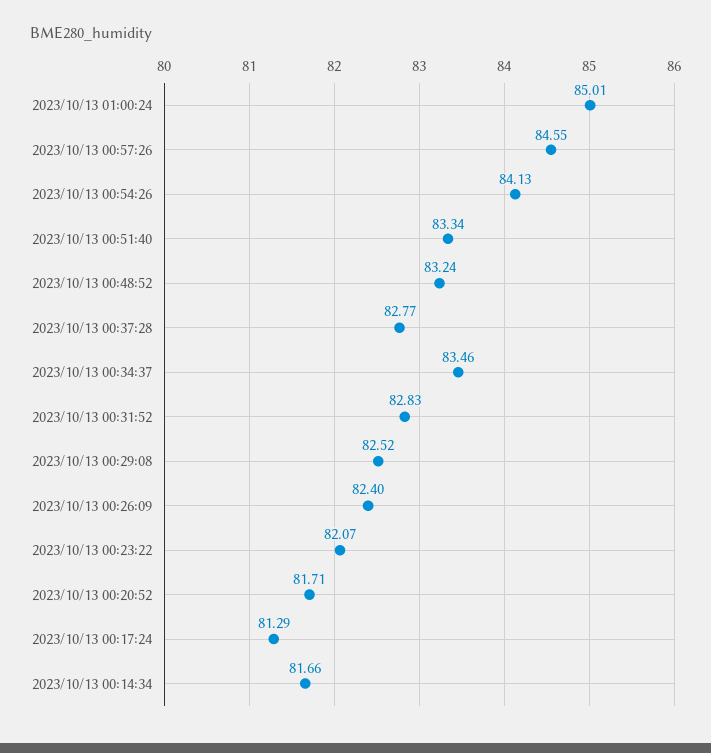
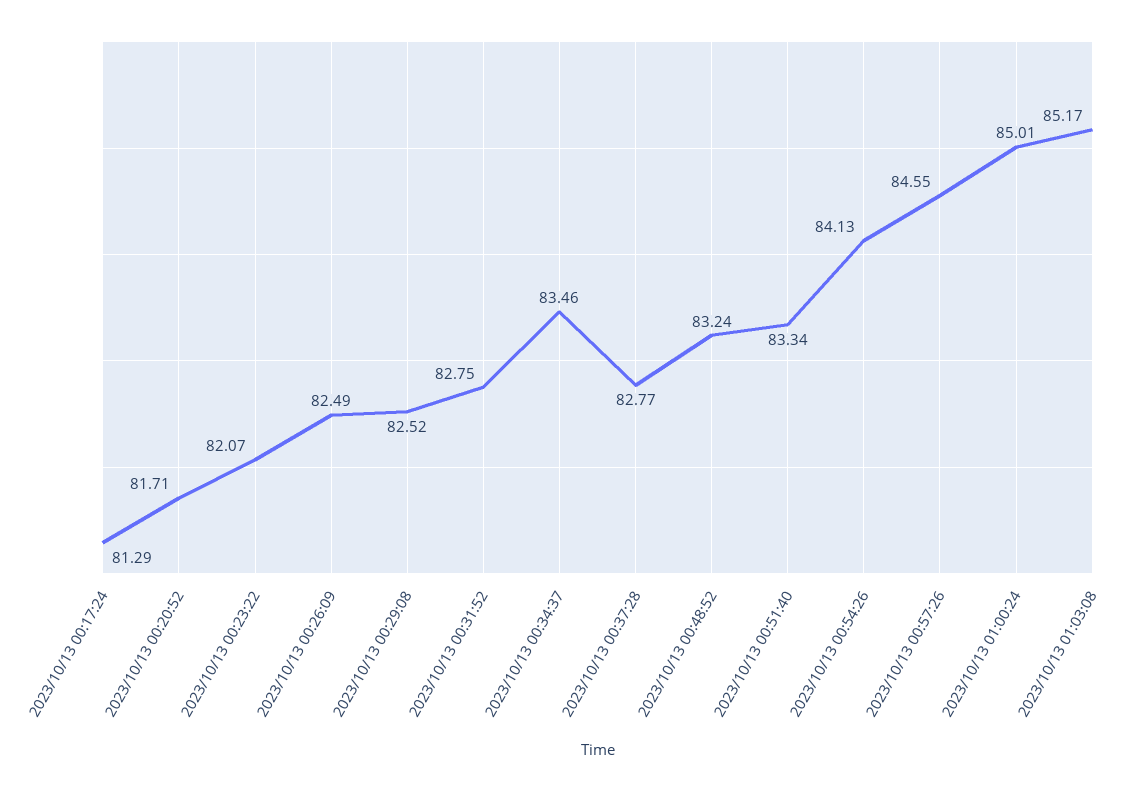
2023/10/13 00:31:52: 82.83 -> 82.75
2023/10/13 00:26:09: 82.4 -> 82.49
2023/10/13 00:14:34: 81.66 -> none
2023/10/13 01:03:08: none -> 85.17

